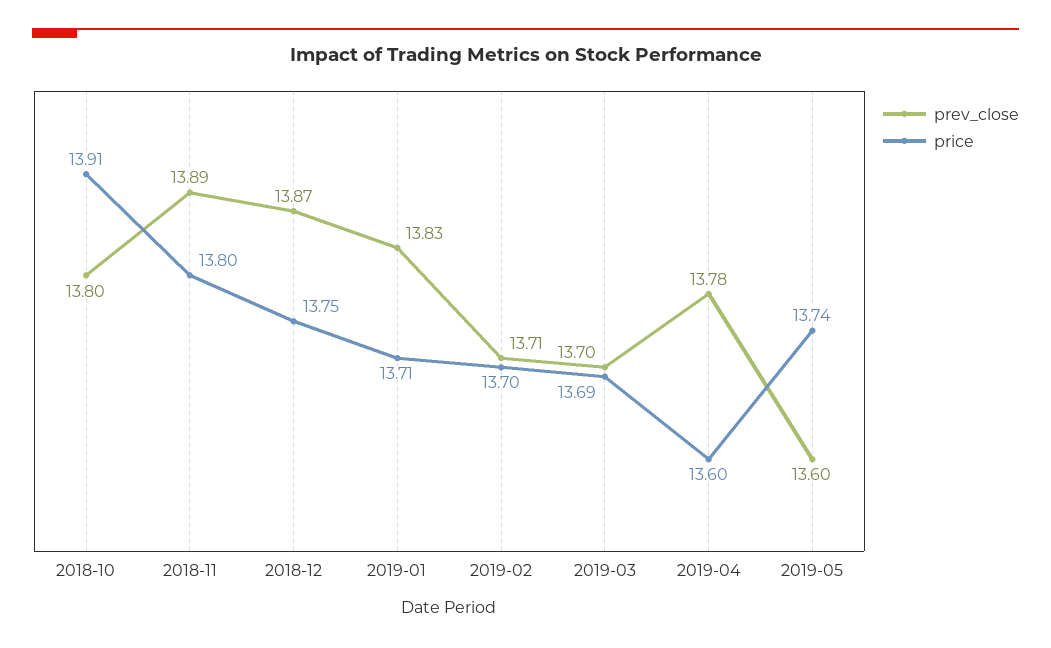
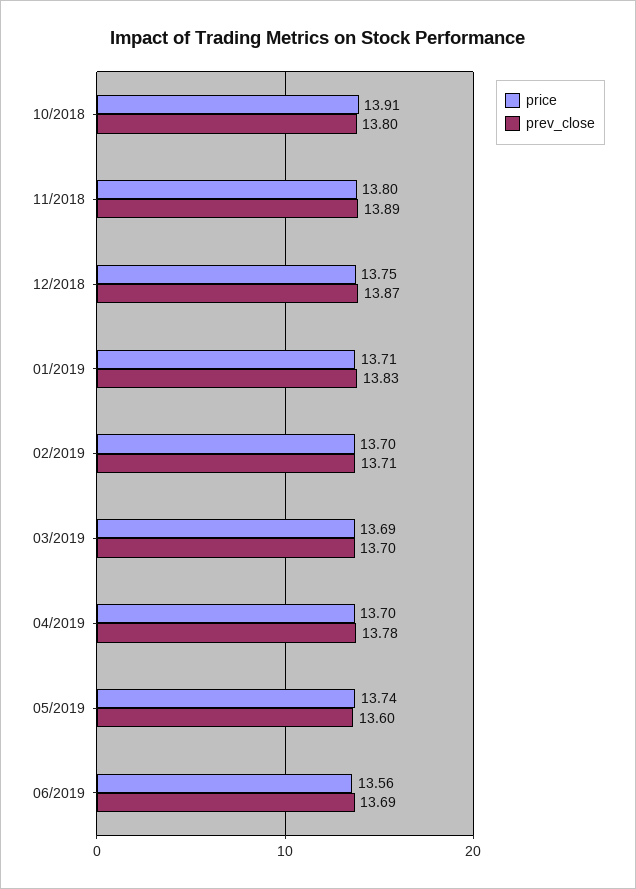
price, 2019-04: 13.6 -> 13.7
price, 06/2019: none -> 13.56
prev_close, 06/2019: none -> 13.69

